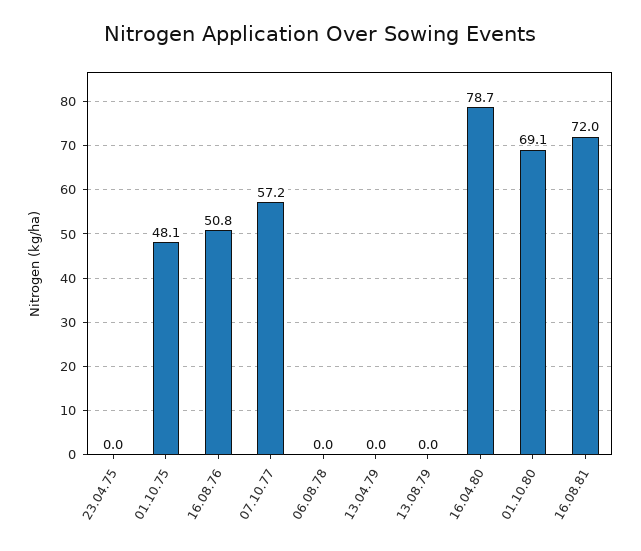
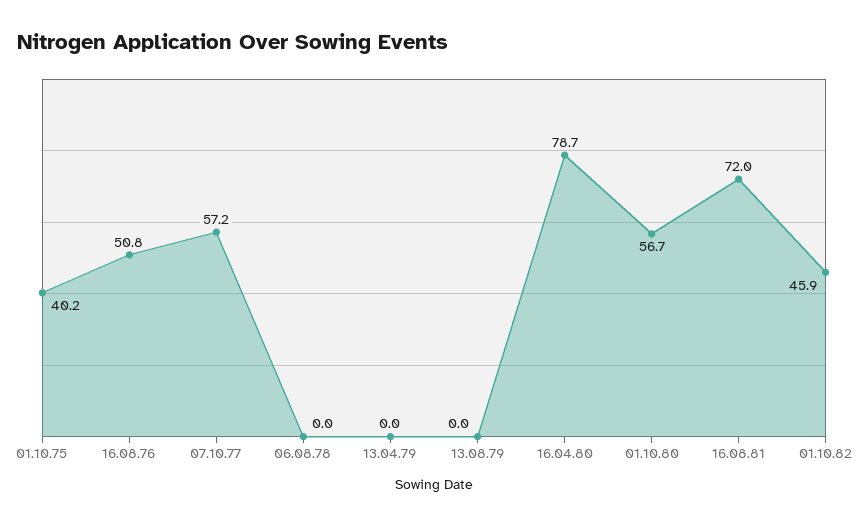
23.04.75: 0 -> none
01.10.75: 48.1 -> 40.2
01.10.80: 69.1 -> 56.7
01.10.82: none -> 45.9

